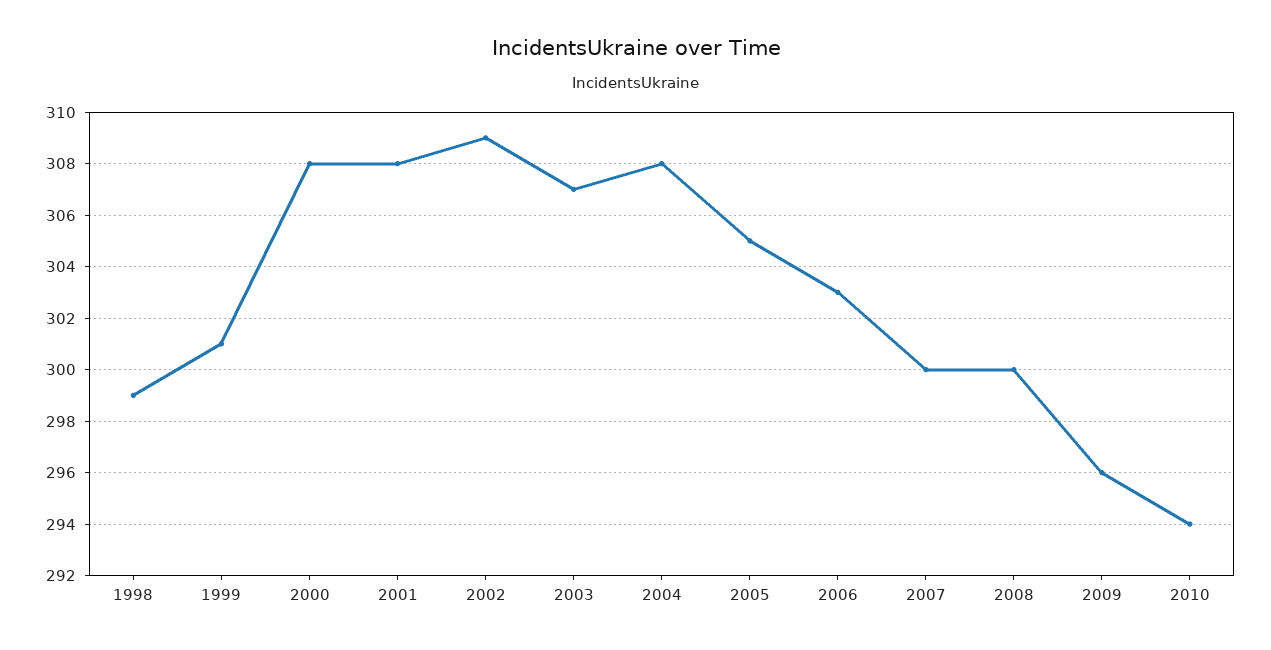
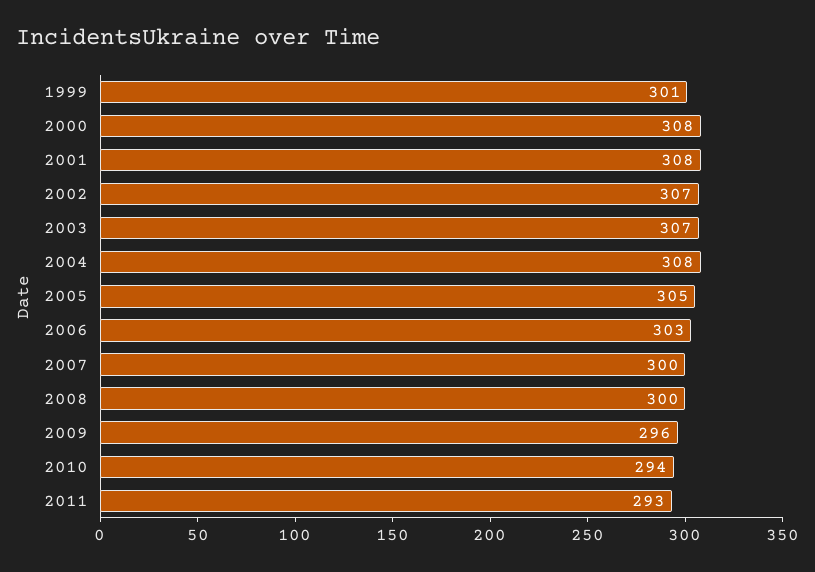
1998: 299 -> none
2002: 309 -> 307
2011: none -> 293

